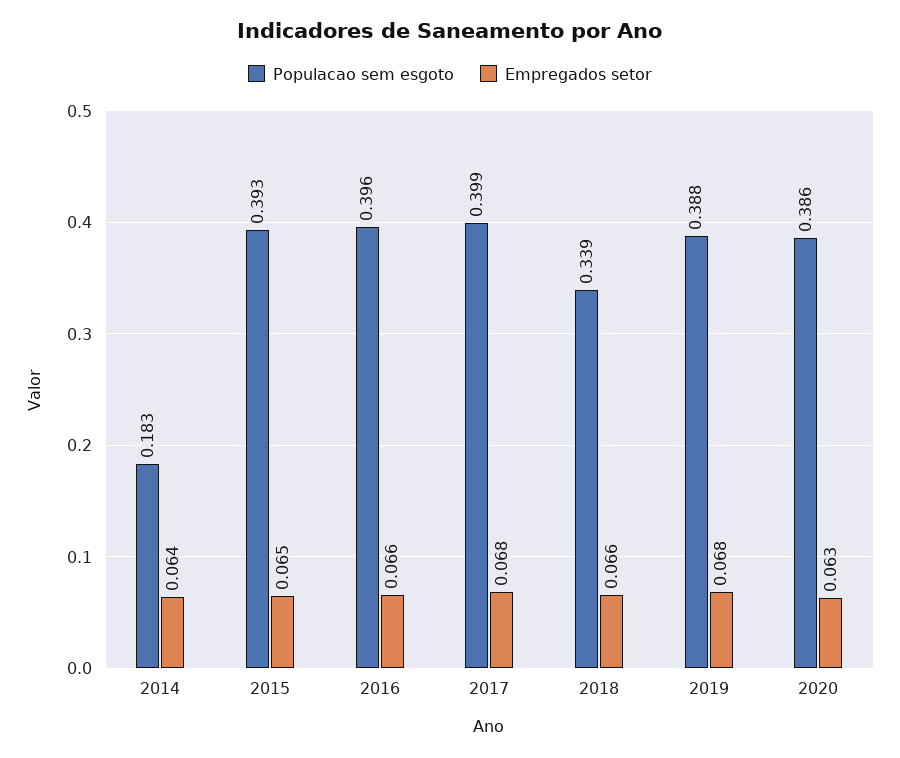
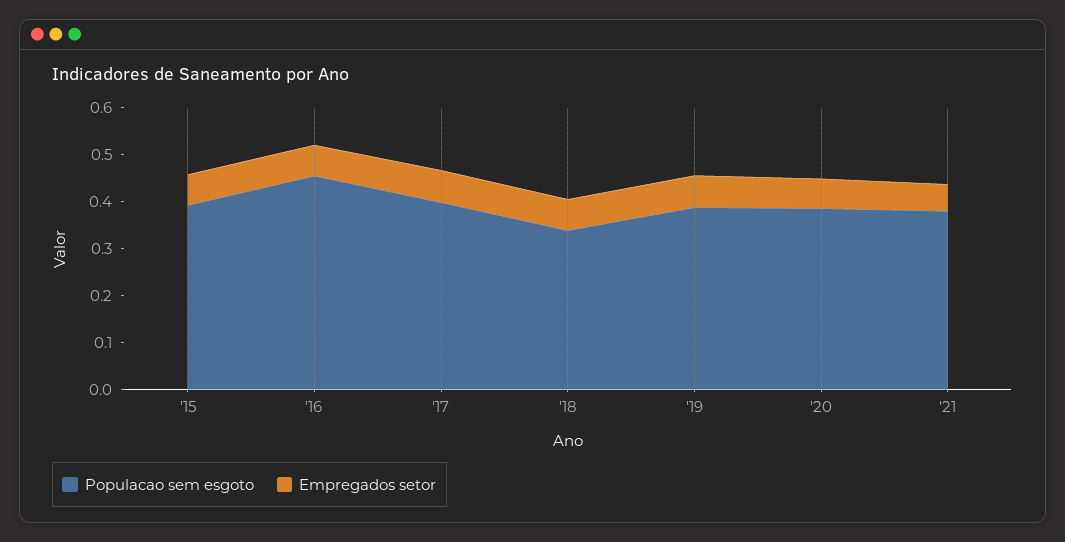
Populacao sem esgoto, 2014: 0.183 -> none
Empregados setor, 2014: 0.064 -> none
Populacao sem esgoto, 2016: 0.396 -> 0.46
Populacao sem esgoto, '21: none -> 0.38
Empregados setor, '21: none -> 0.06

